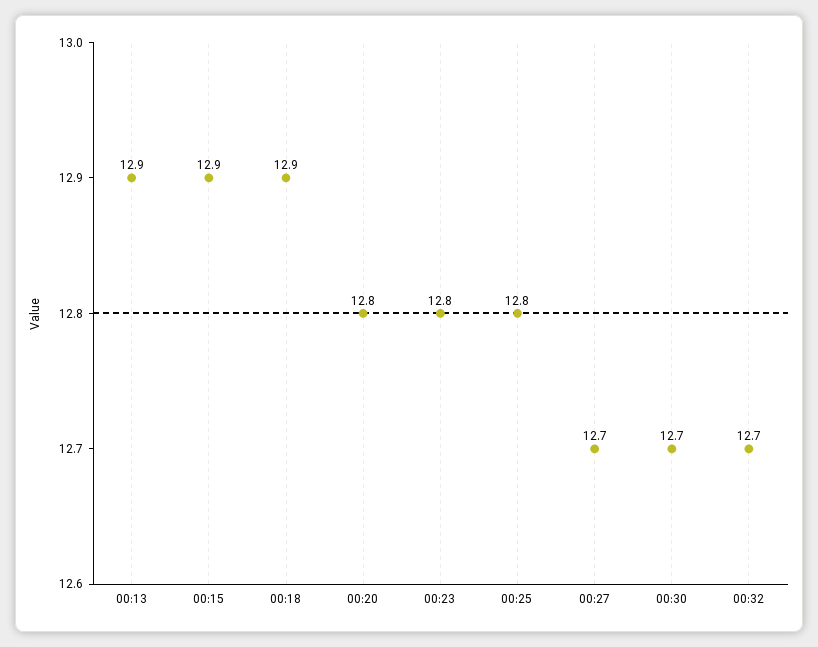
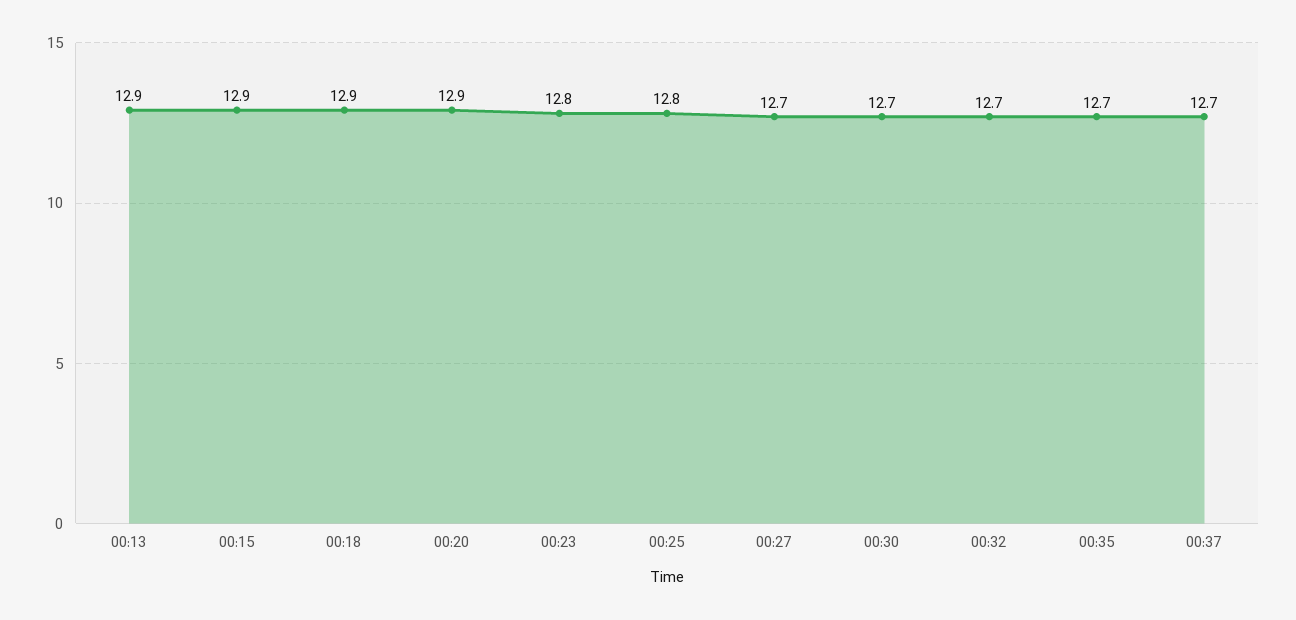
00:20: 12.8 -> 12.9
00:35: none -> 12.7
00:37: none -> 12.7

